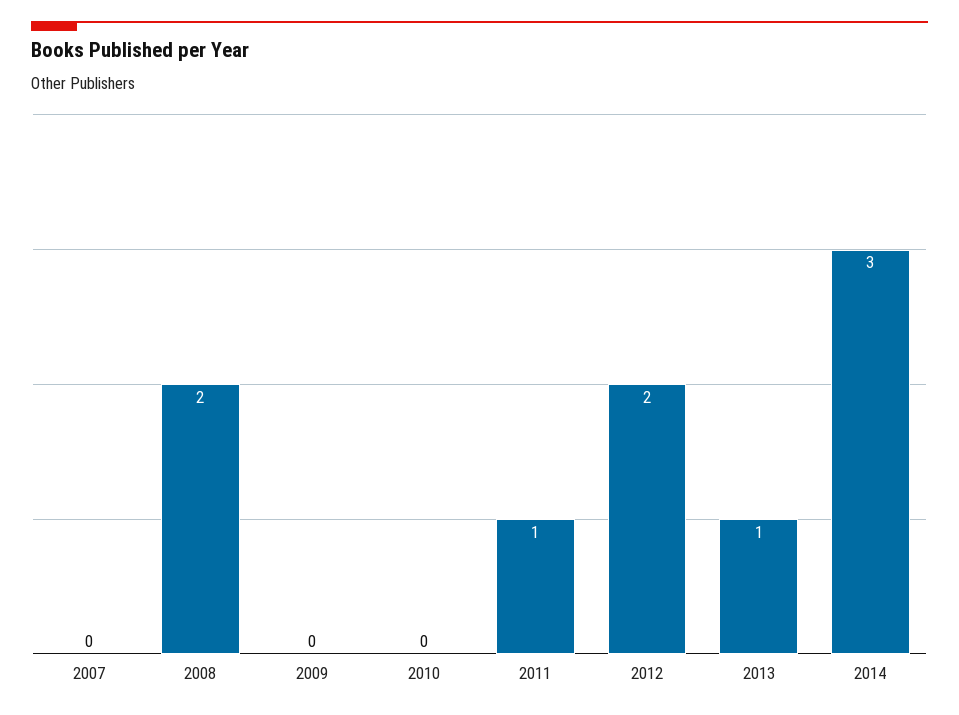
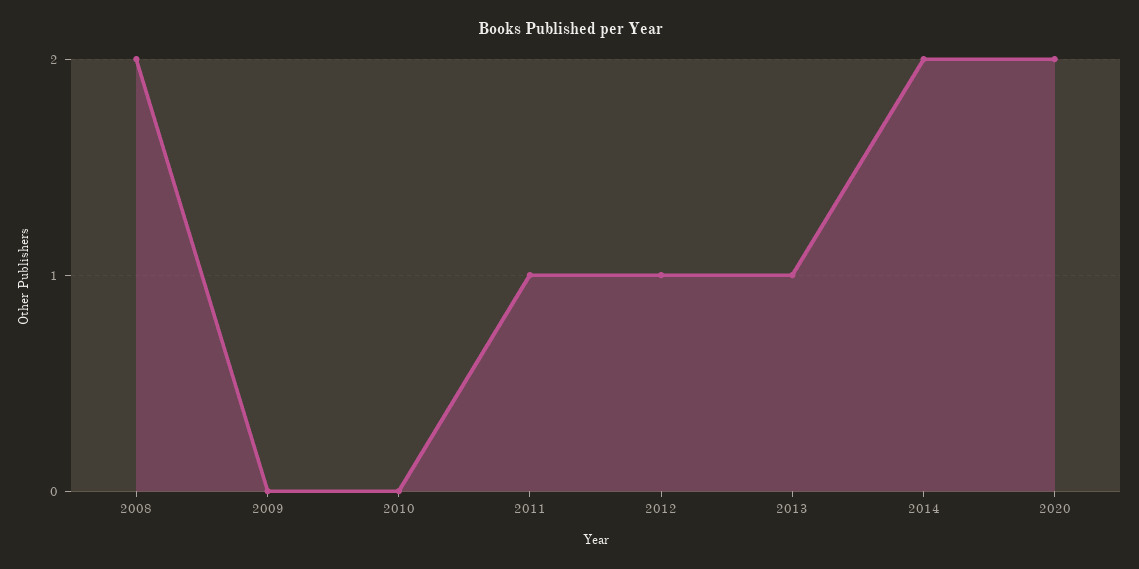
2007: 0 -> none
2012: 2 -> 1
2014: 3 -> 2
2020: none -> 2

